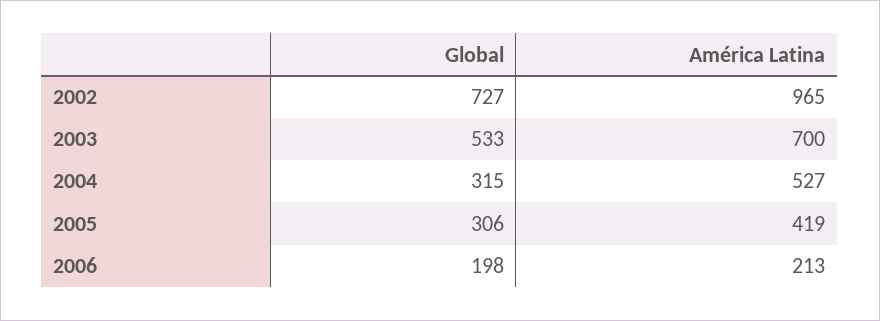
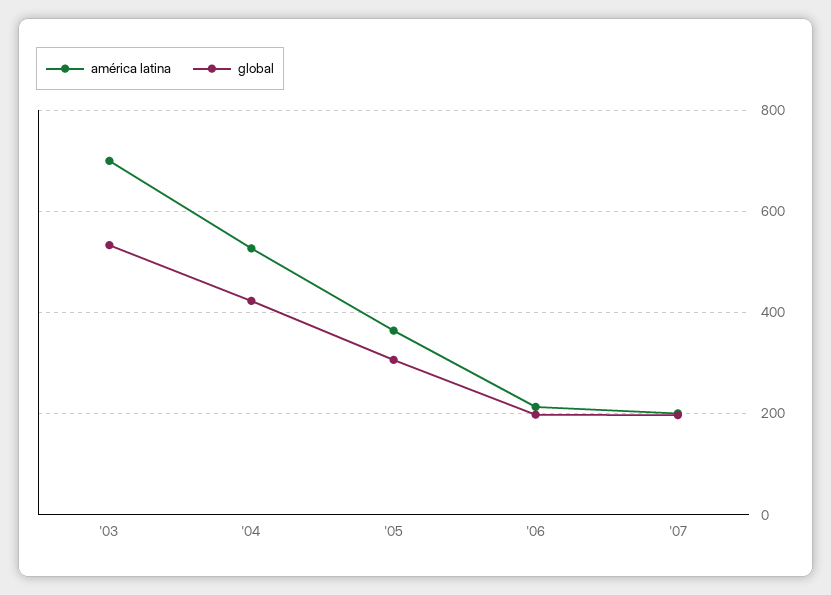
Global, 2002: 727 -> none
América Latina, 2002: 965 -> none
Global, 2004: 315 -> 420
América Latina, 2005: 419 -> 360
América Latina, '07: none -> 200
Global, '07: none -> 200

